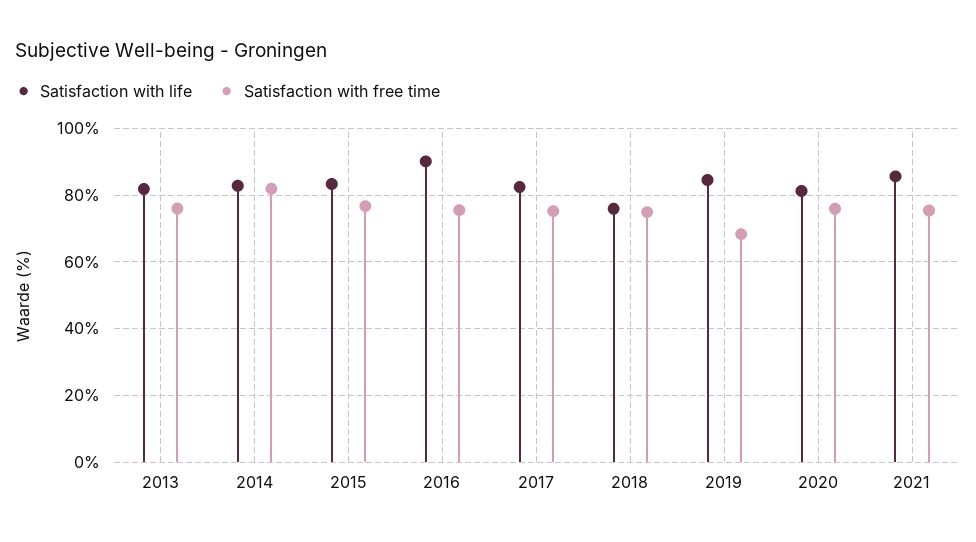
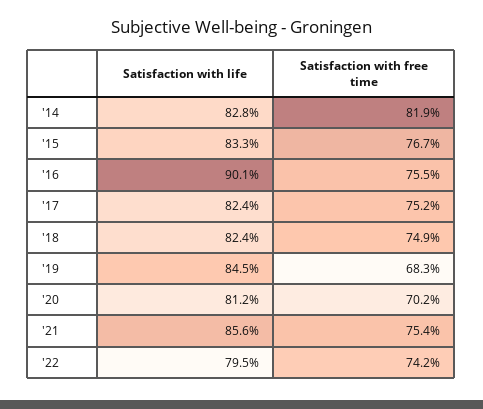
Satisfaction with life, 2013: 82 -> none
Satisfaction with free time, 2013: 76 -> none
Satisfaction with life, 2018: 76 -> 82.4
Satisfaction with free time, 2020: 76 -> 70.2
Satisfaction with life, '22: none -> 79.5
Satisfaction with free time, '22: none -> 74.2

